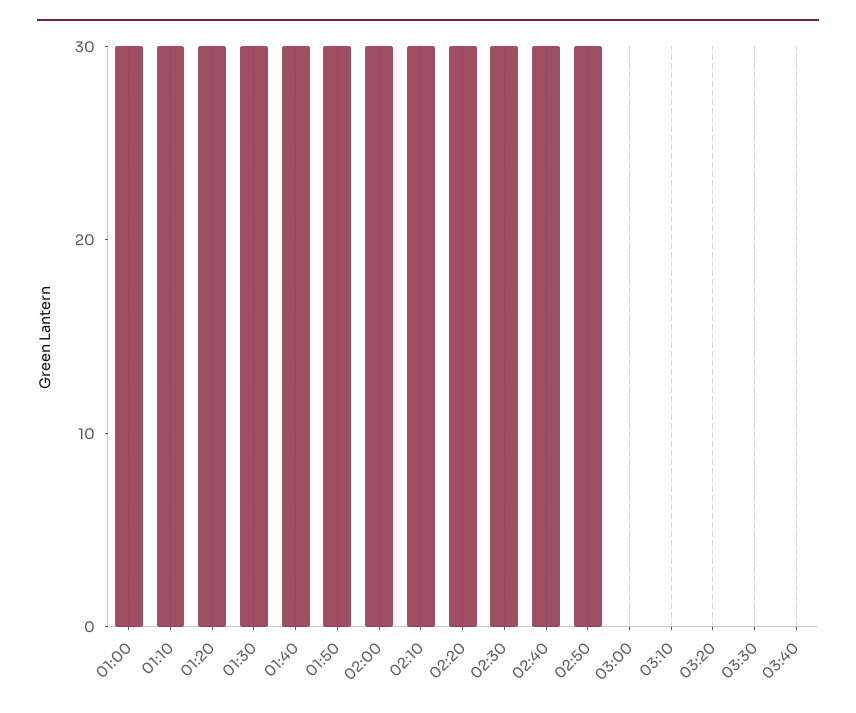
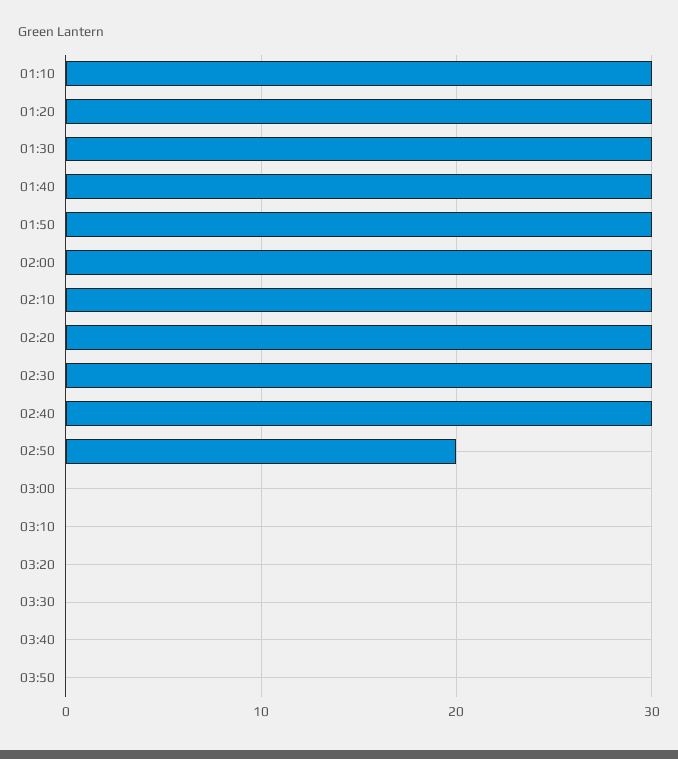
01:00: 30 -> none
02:50: 30 -> 20
03:50: none -> 0

